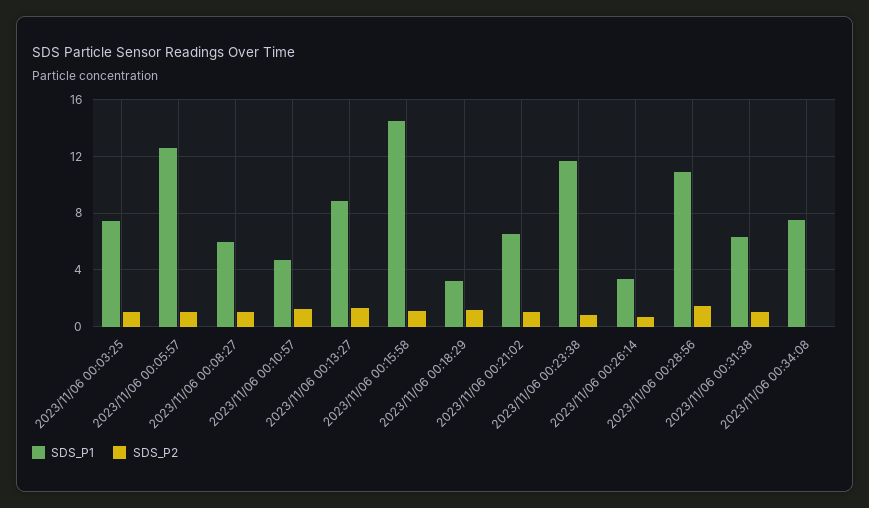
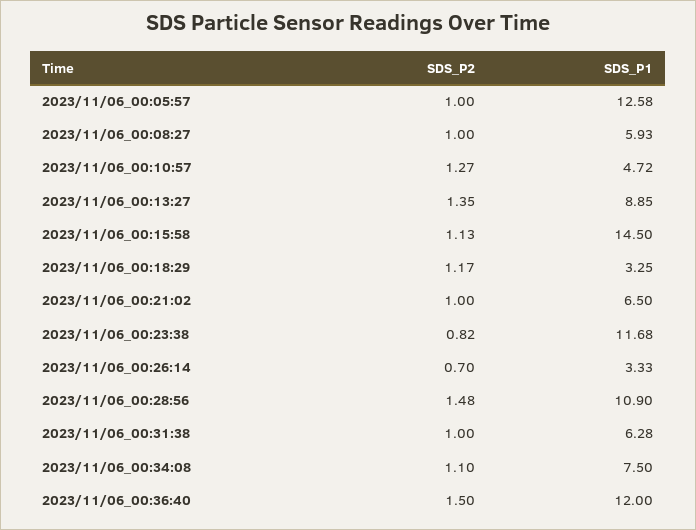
SDS_P1, 2023/11/06 00:03:25: 7.5 -> none
SDS_P2, 2023/11/06 00:03:25: 1 -> none
SDS_P2, 2023/11/06 00:34:08: 0 -> 1.1
SDS_P2, 2023/11/06_00:36:40: none -> 1.5
SDS_P1, 2023/11/06_00:36:40: none -> 12

